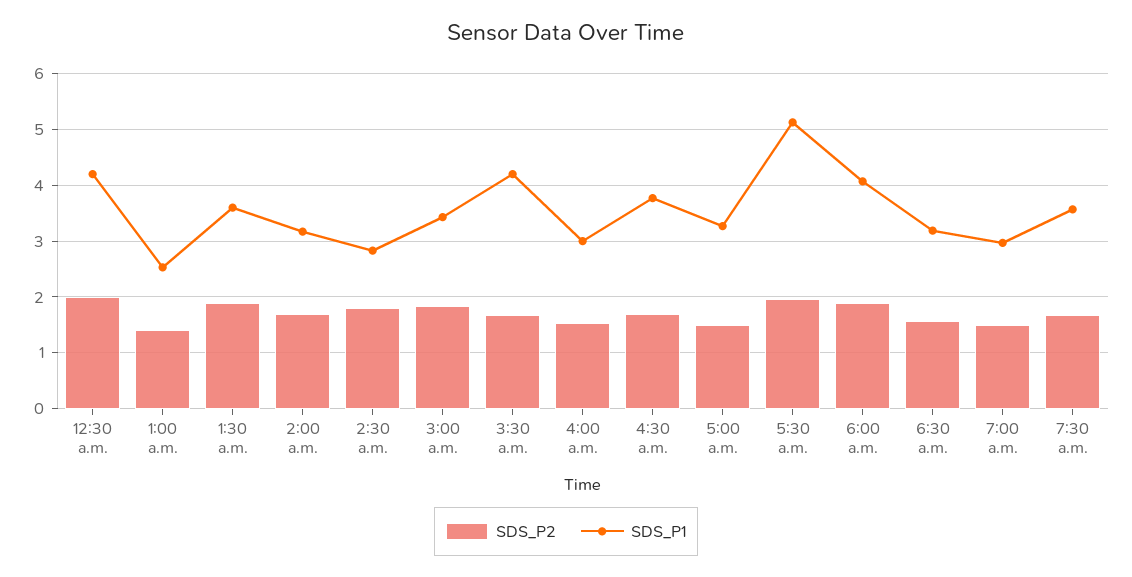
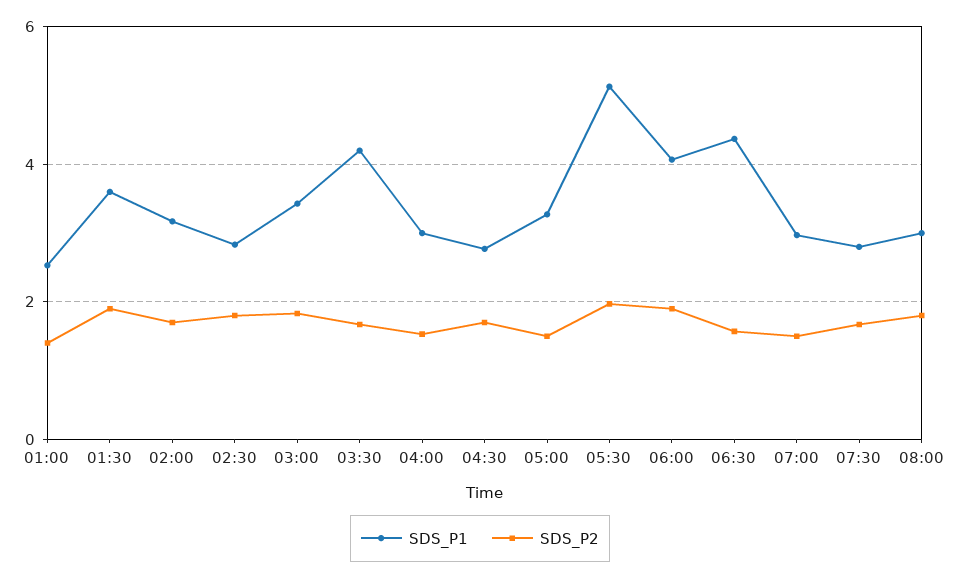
SDS_P2, 12:30 a.m.: 2 -> none
SDS_P1, 12:30 a.m.: 4.2 -> none
SDS_P1, 4:30 a.m.: 3.8 -> 2.8
SDS_P1, 6:30 a.m.: 3.2 -> 4.4
SDS_P1, 7:30 a.m.: 3.6 -> 2.8
SDS_P1, 08:00: none -> 3
SDS_P2, 08:00: none -> 1.8

